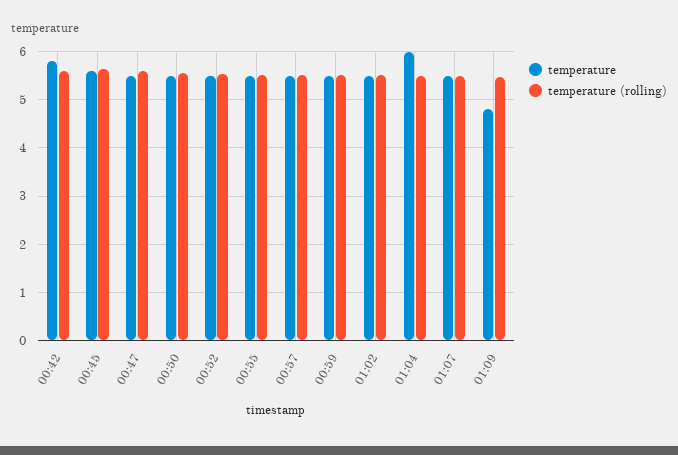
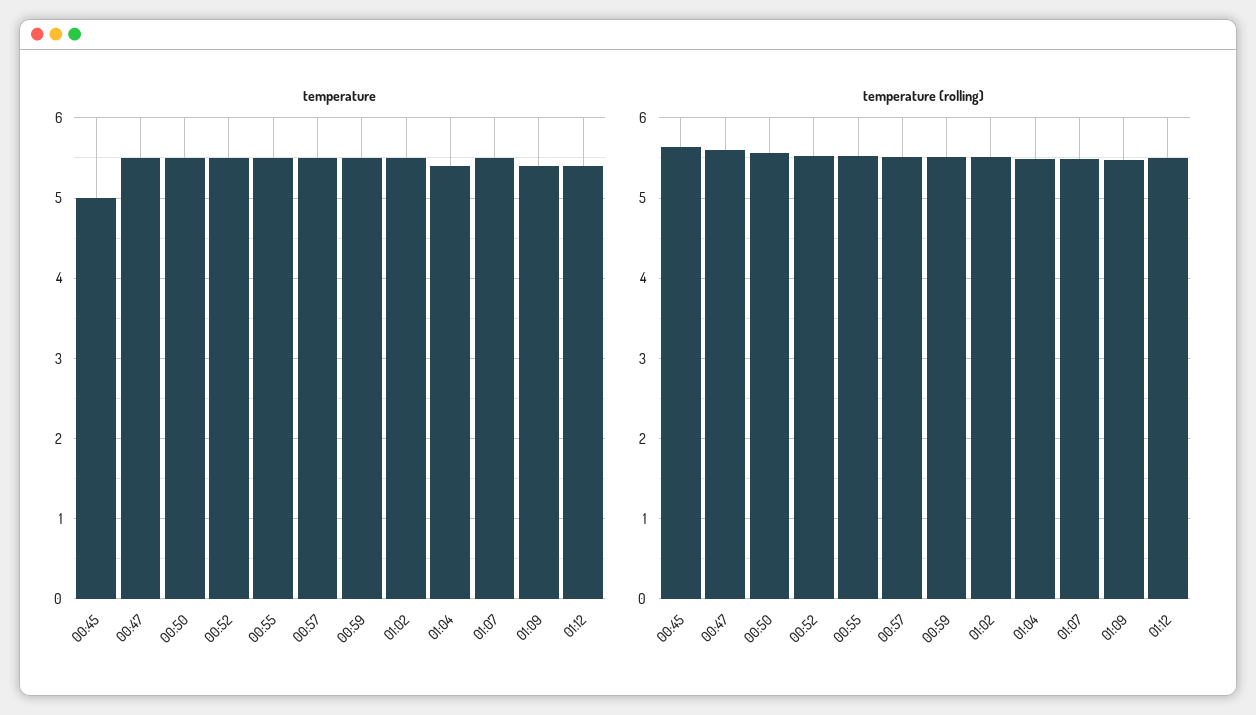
temperature, 00:42: 5.8 -> none
temperature (rolling), 00:42: 5.6 -> none
temperature, 00:45: 5.6 -> 5
temperature, 01:04: 6 -> 5.4
temperature, 01:09: 4.8 -> 5.4
temperature, 01:12: none -> 5.4
temperature (rolling), 01:12: none -> 5.5

